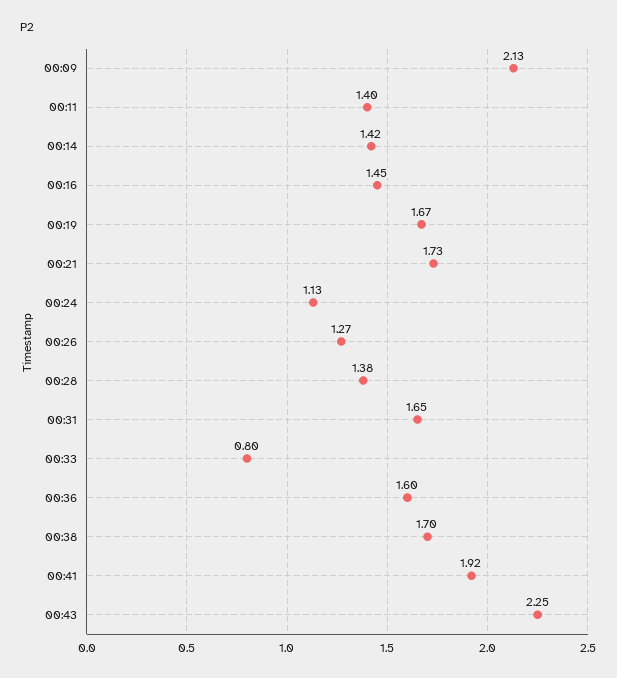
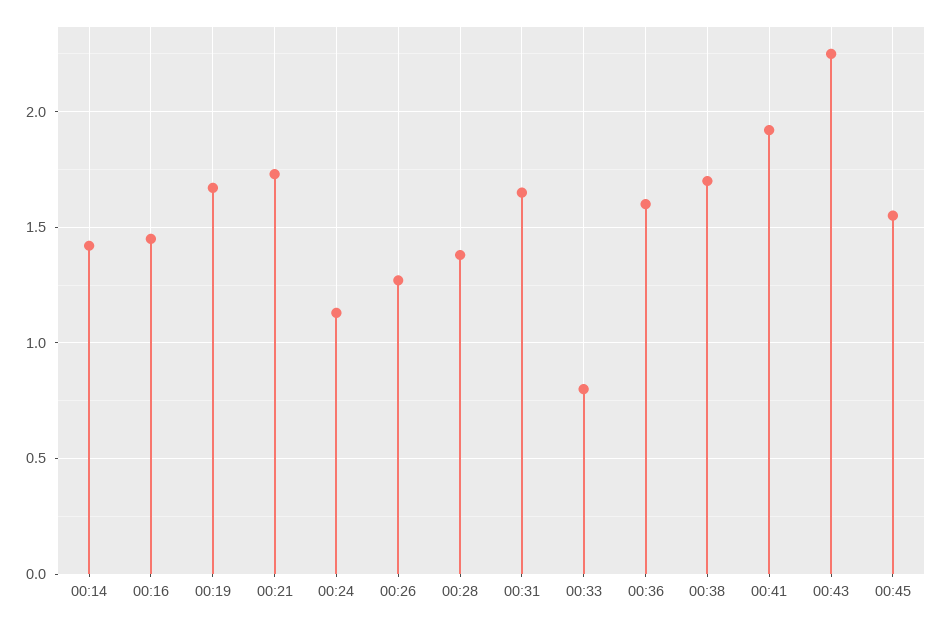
00:09: 2.13 -> none
00:11: 1.4 -> none
00:45: none -> 1.55

